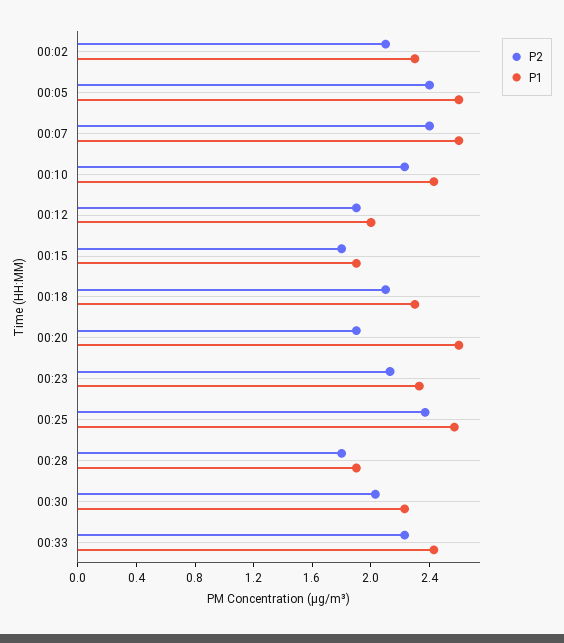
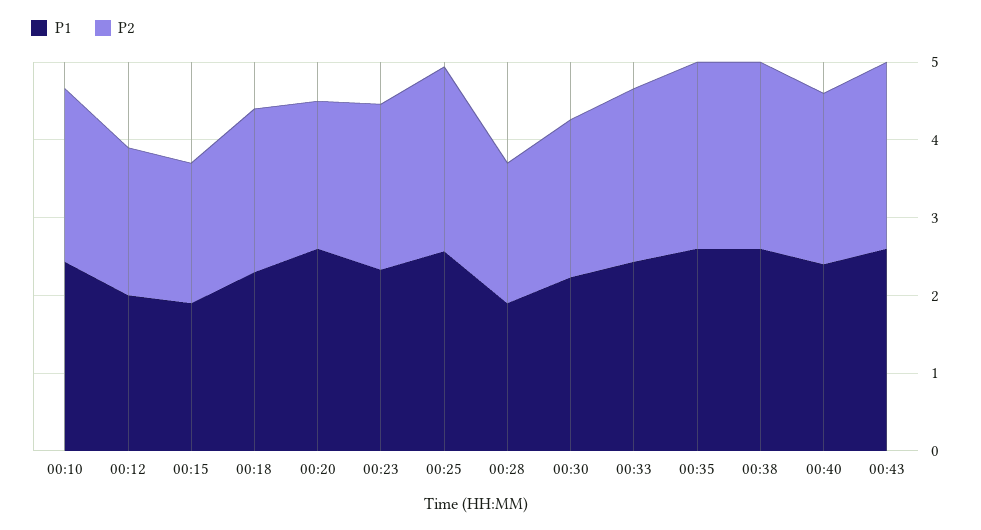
P2, 00:02: 2.1 -> none
P1, 00:02: 2.3 -> none
P2, 00:05: 2.4 -> none
P1, 00:05: 2.6 -> none
P2, 00:07: 2.4 -> none
P1, 00:07: 2.6 -> none
P1, 00:35: none -> 2.6
P2, 00:35: none -> 2.4
P1, 00:38: none -> 2.6
P2, 00:38: none -> 2.4
P1, 00:40: none -> 2.4
P2, 00:40: none -> 2.2
P1, 00:43: none -> 2.6
P2, 00:43: none -> 2.4

